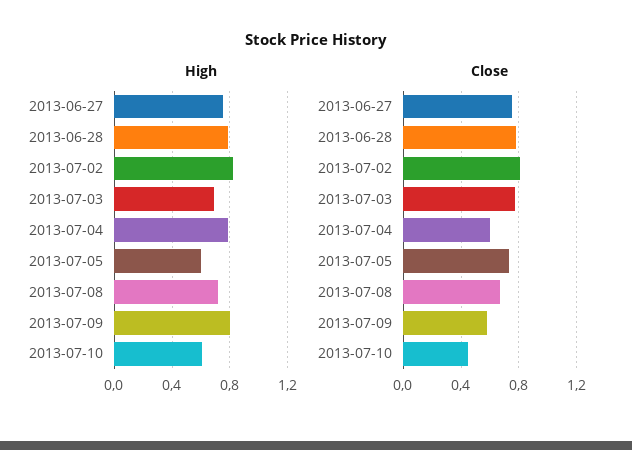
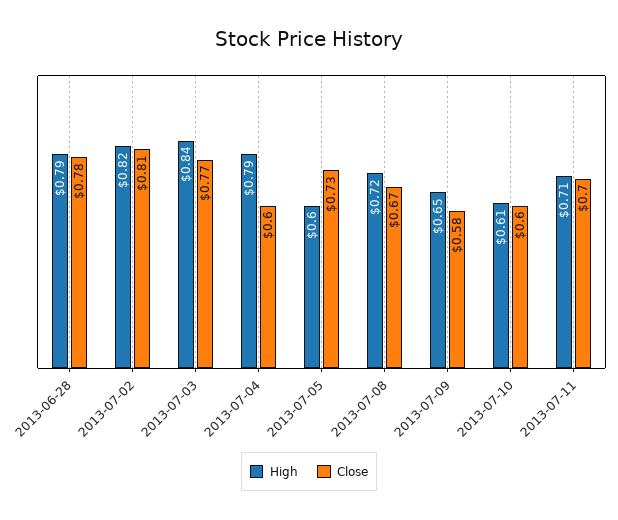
High, 2013-06-27: 0.75 -> none
High, 2013-07-03: 0.7 -> 0.84
High, 2013-07-09: 0.8 -> 0.65
Close, 2013-06-27: 0.75 -> none
Close, 2013-07-10: 0.45 -> 0.6
High, 2013-07-11: none -> 0.71
Close, 2013-07-11: none -> 0.7

